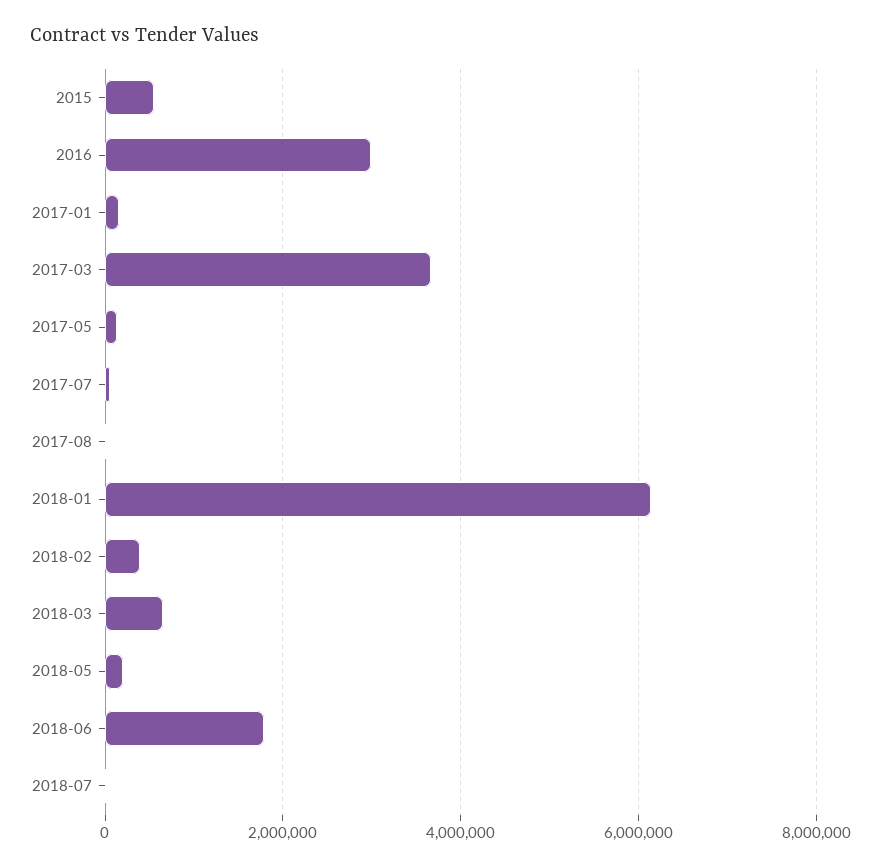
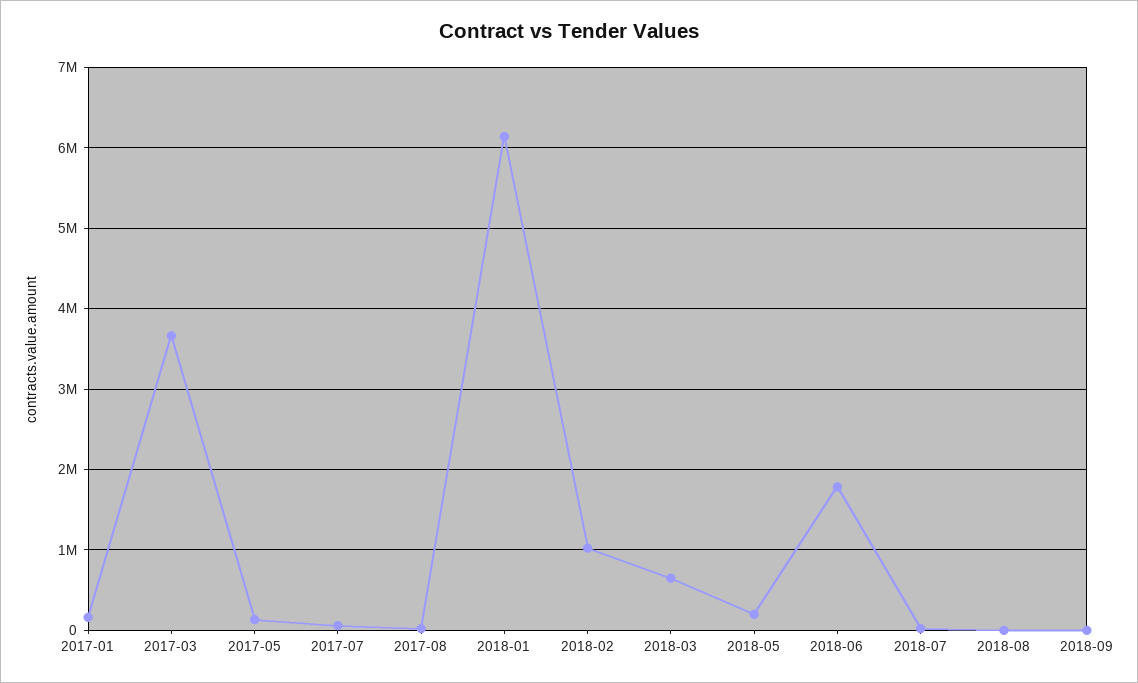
2015: 600000 -> none
2016: 3000000 -> none
2018-02: 400000 -> 1000000
2018-08: none -> 0
2018-09: none -> 0

